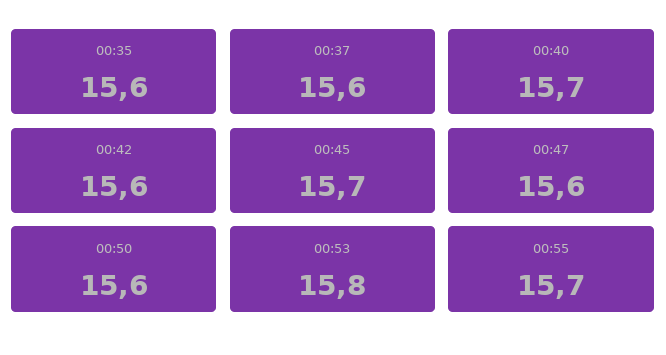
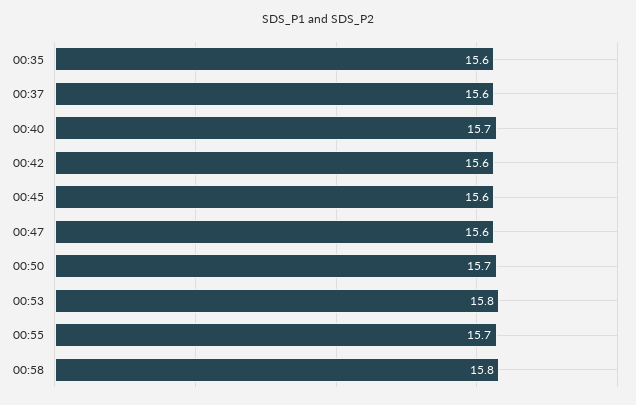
00:45: 15.7 -> 15.6
00:50: 15.6 -> 15.7
00:58: none -> 15.8

